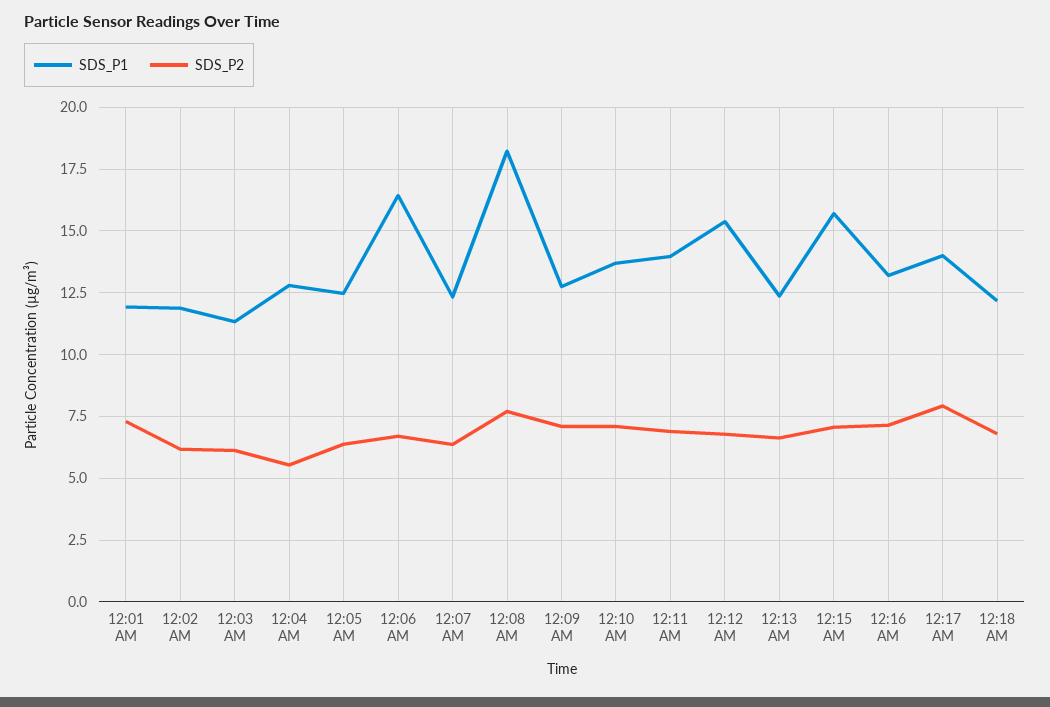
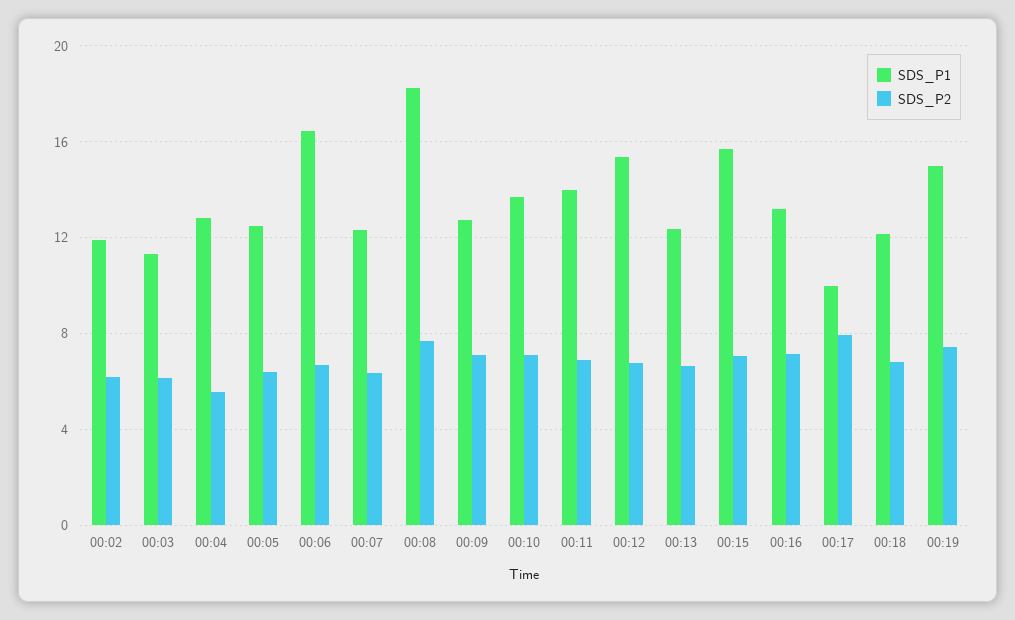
SDS_P1, 12:01 AM: 12 -> none
SDS_P2, 12:01 AM: 7.25 -> none
SDS_P1, 12:17 AM: 14 -> 10
SDS_P1, 00:19: none -> 15
SDS_P2, 00:19: none -> 7.5

